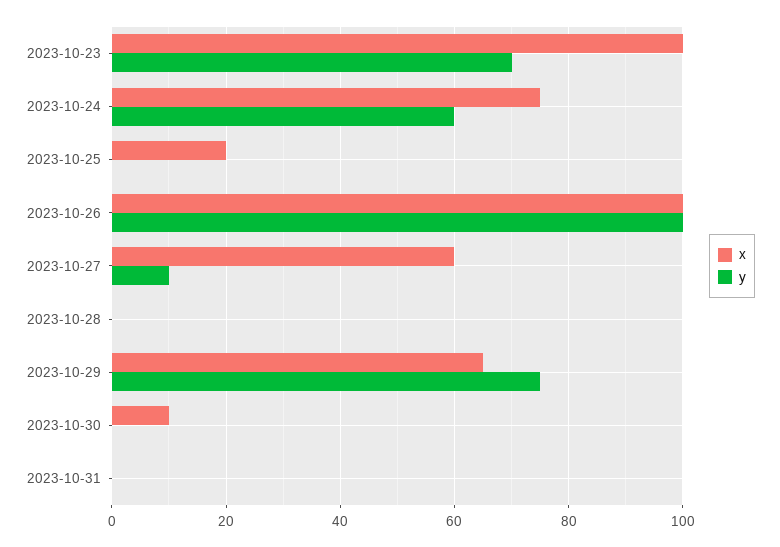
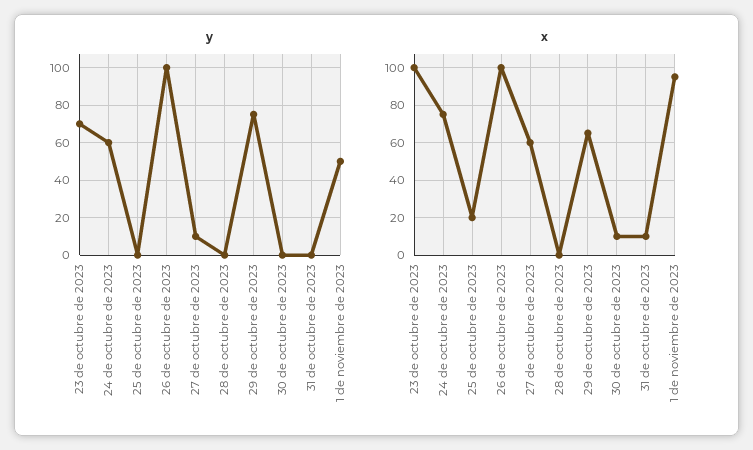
x, 2023-10-31: 0 -> 10
y, 1 de noviembre de 2023: none -> 50
x, 1 de noviembre de 2023: none -> 95

